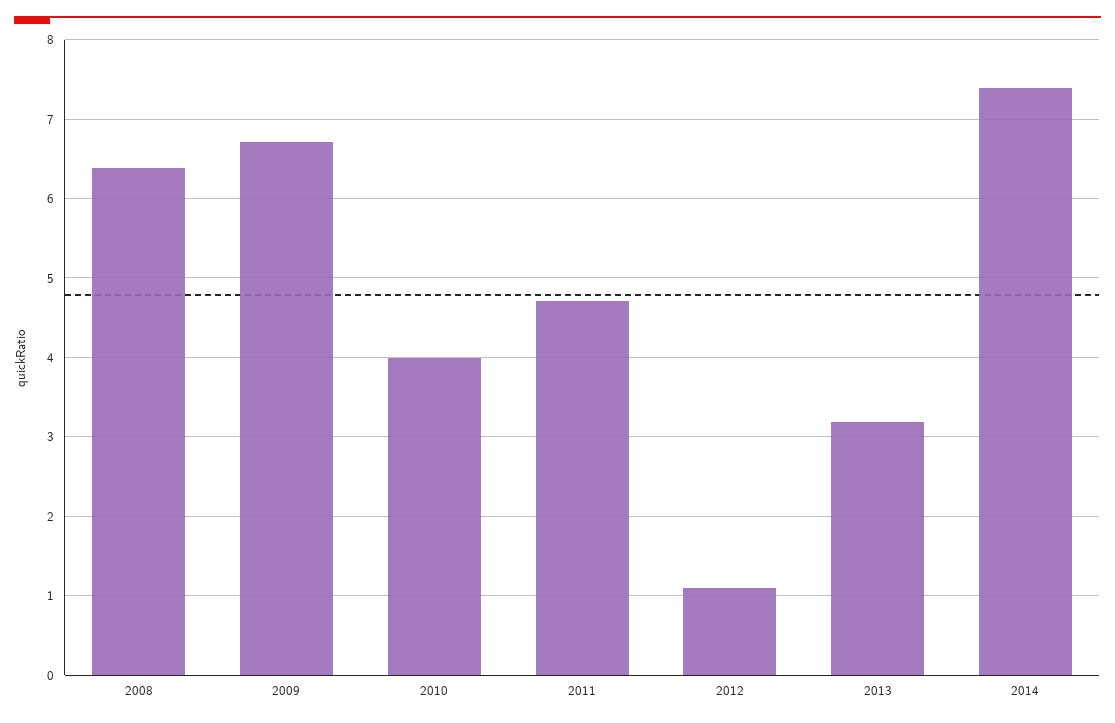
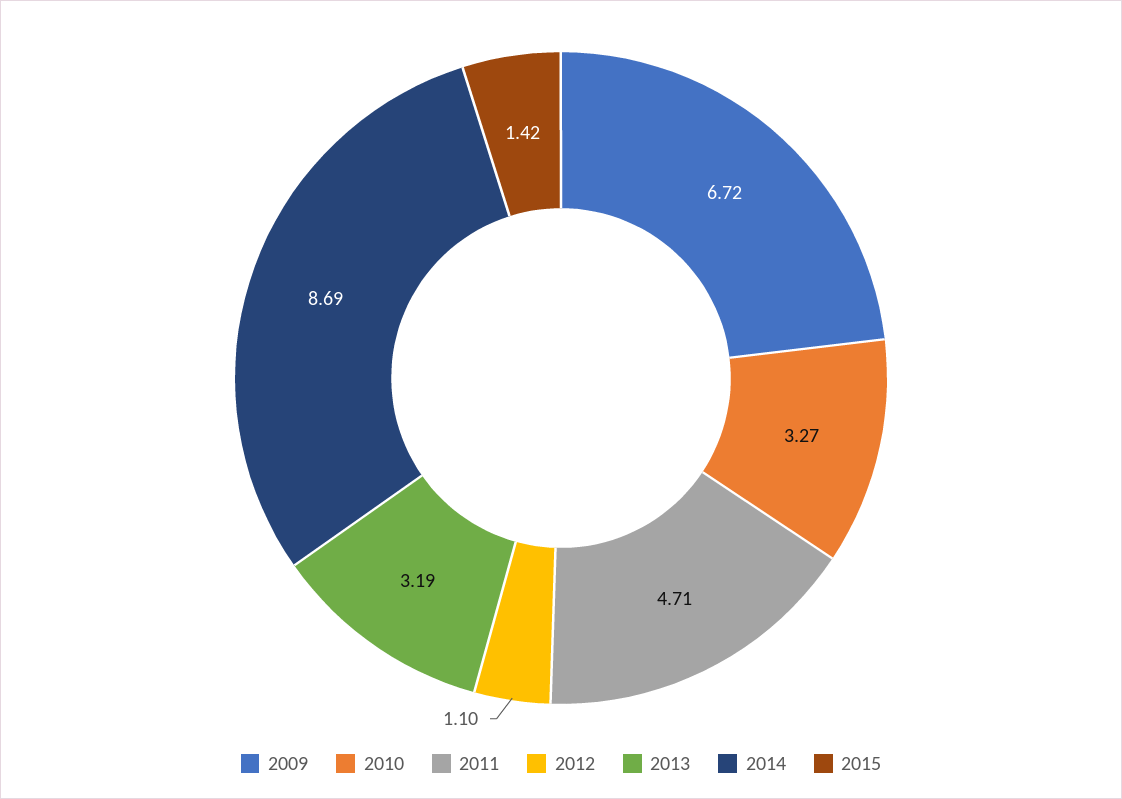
2008: 6.4 -> none
2010: 4 -> 3.27
2014: 7.4 -> 8.69
2015: none -> 1.42

